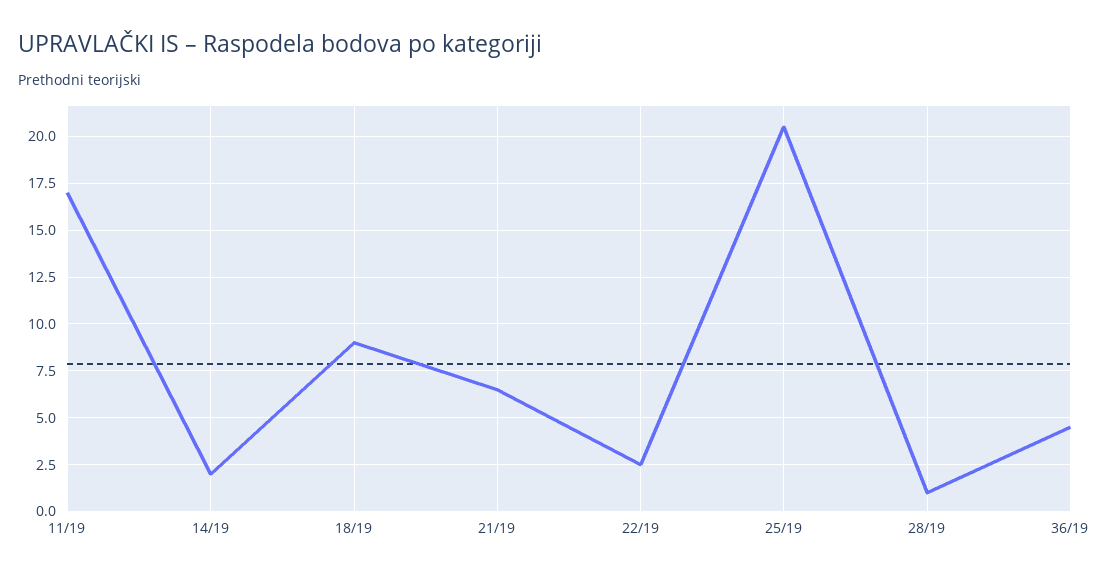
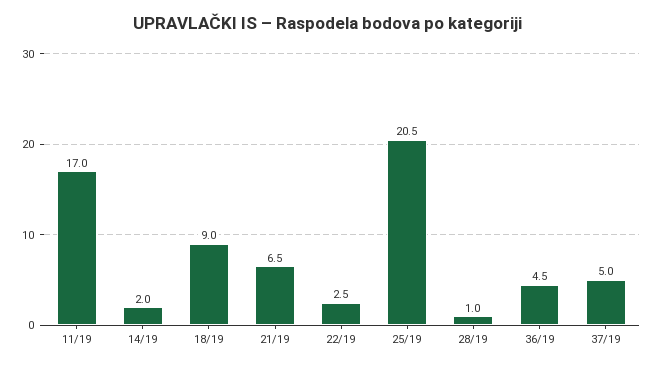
37/19: none -> 5

